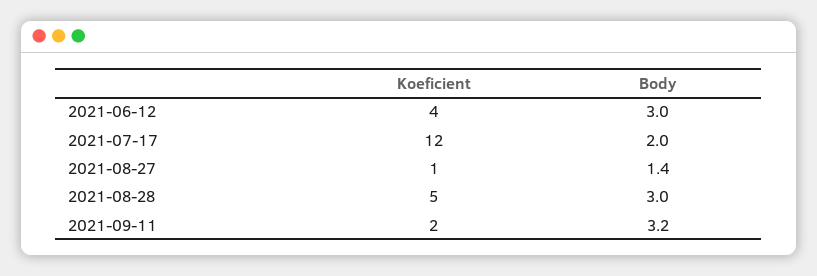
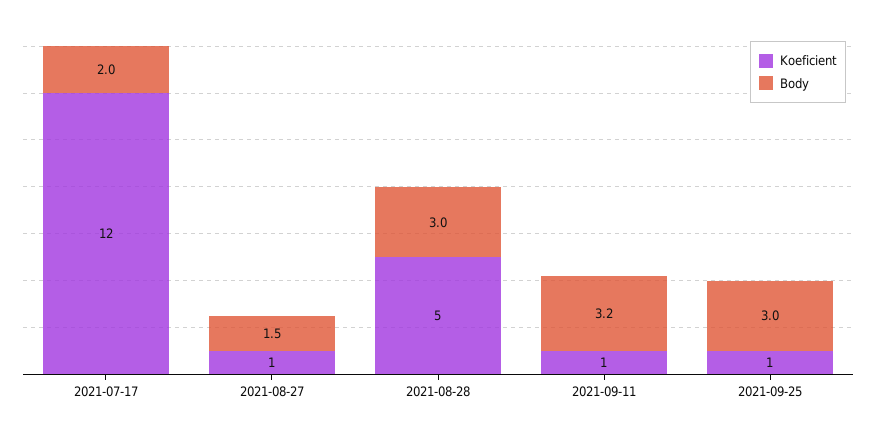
Koeficient, 2021-06-12: 4 -> none
Body, 2021-06-12: 3 -> none
Body, 2021-08-27: 1.4 -> 1.5
Koeficient, 2021-09-11: 2 -> 1
Koeficient, 2021-09-25: none -> 1
Body, 2021-09-25: none -> 3

